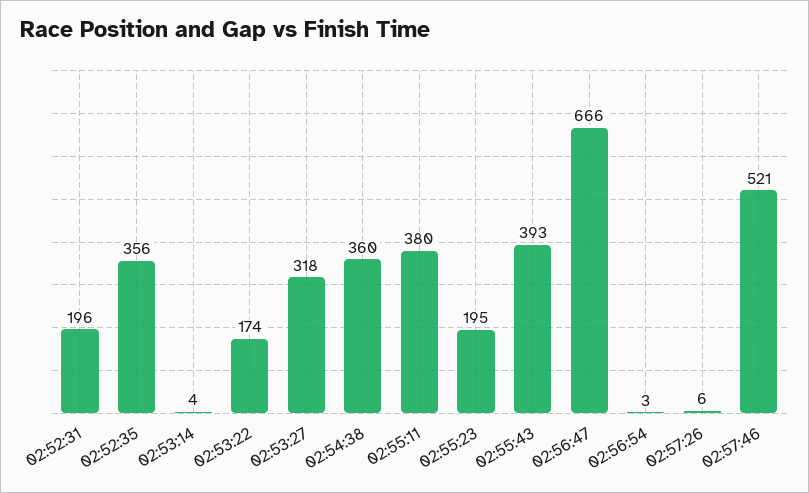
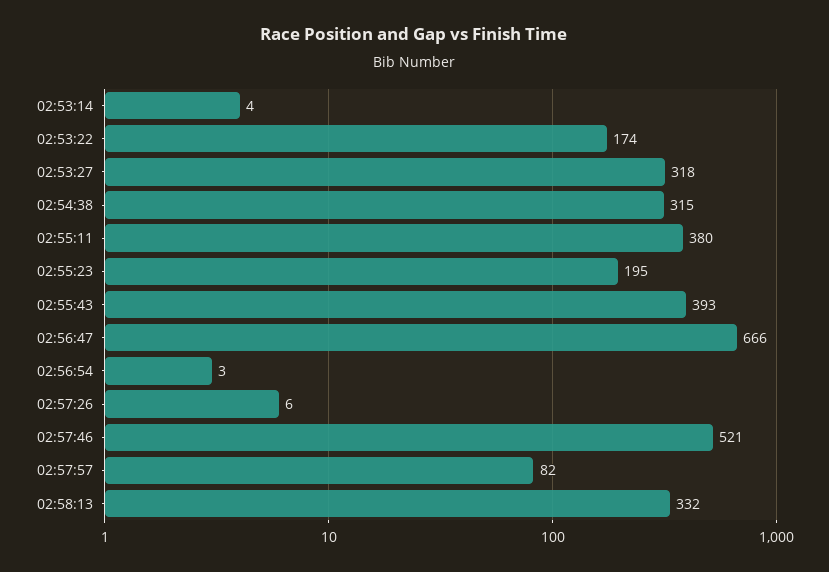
02:52:31: 196 -> none
02:52:35: 356 -> none
02:54:38: 360 -> 315
02:57:57: none -> 82
02:58:13: none -> 332

